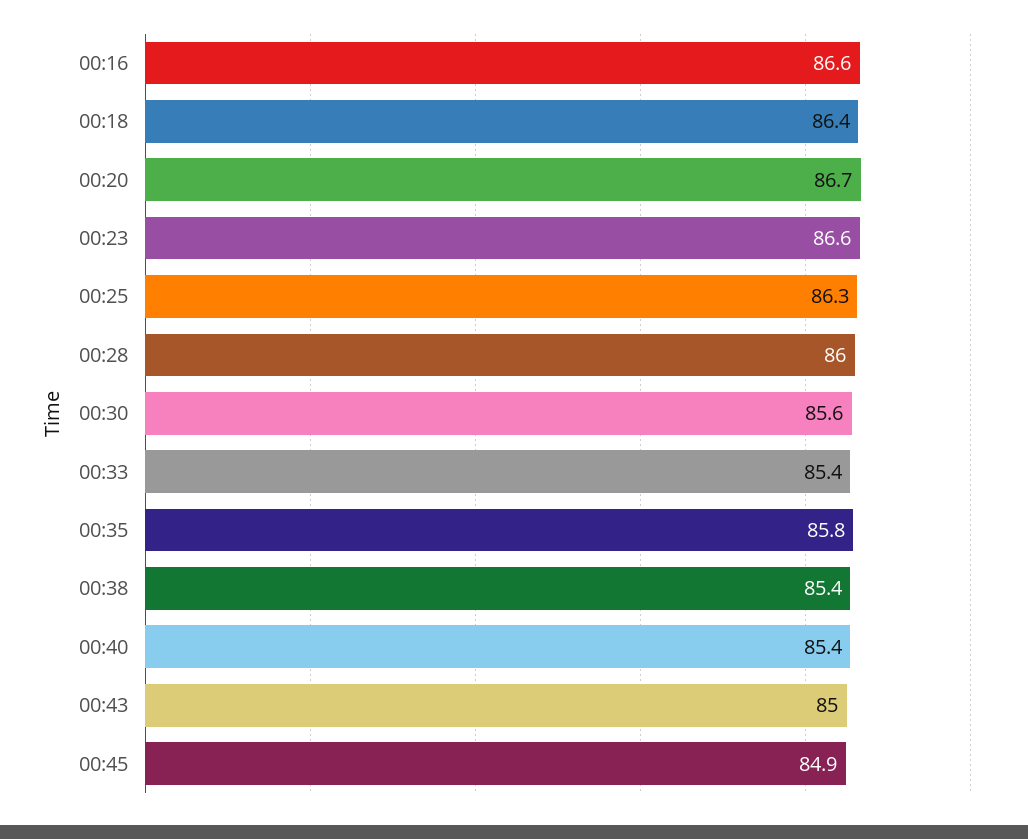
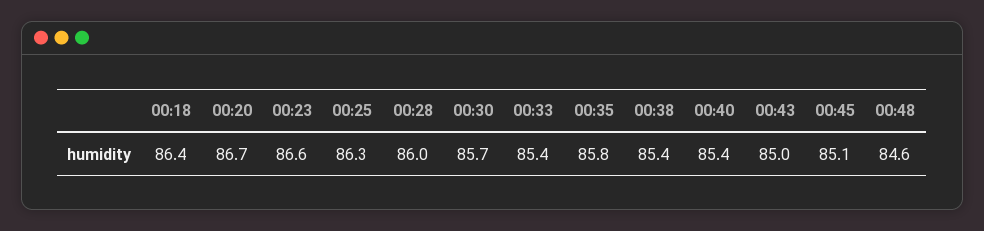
00:16: 86.6 -> none
00:30: 85.6 -> 85.7
00:45: 84.9 -> 85.1
00:48: none -> 84.6

